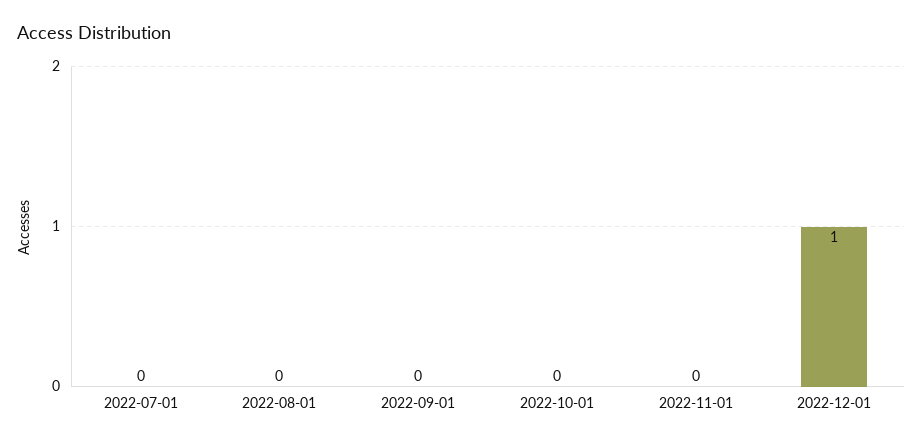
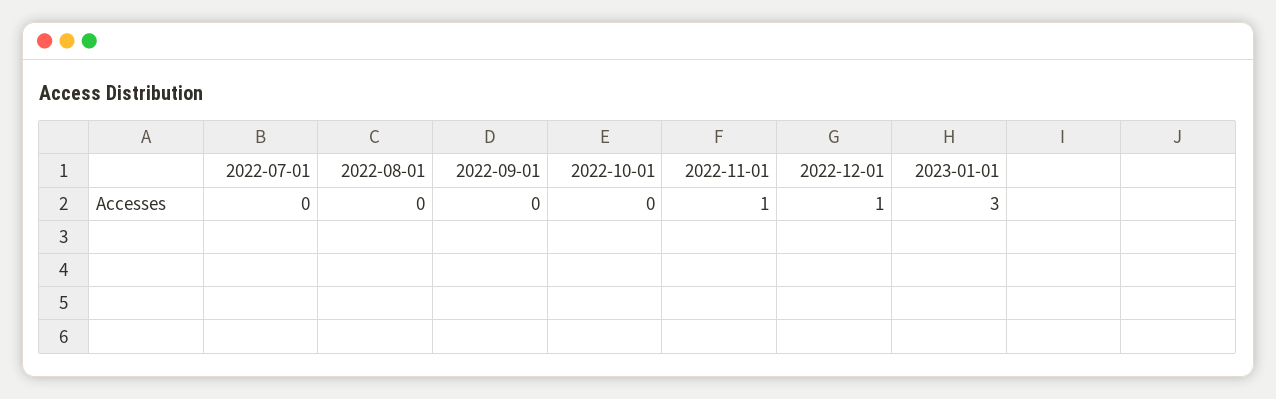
2022-11-01: 0 -> 1
2023-01-01: none -> 3

